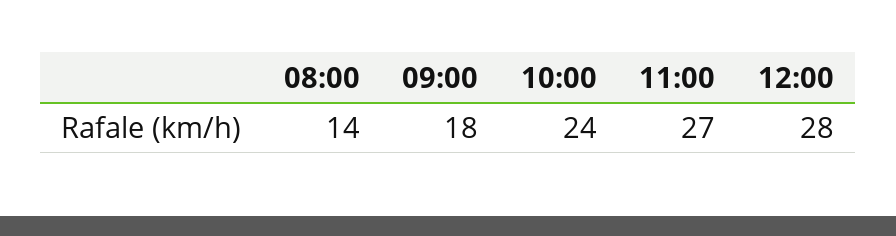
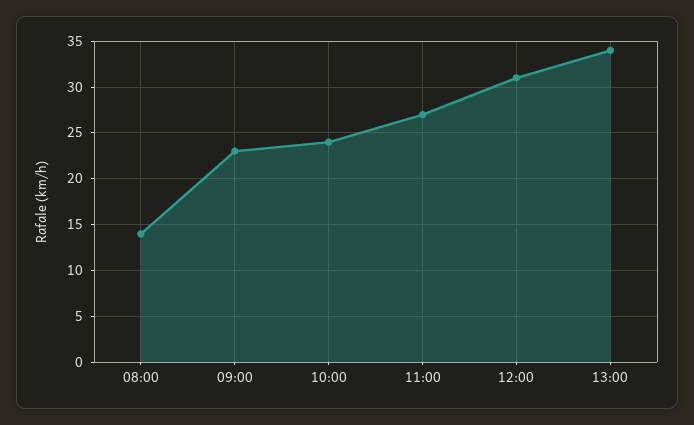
09:00: 18 -> 23
12:00: 28 -> 31
13:00: none -> 34

